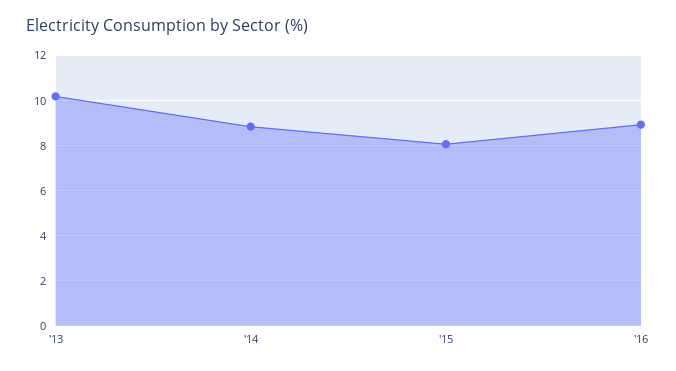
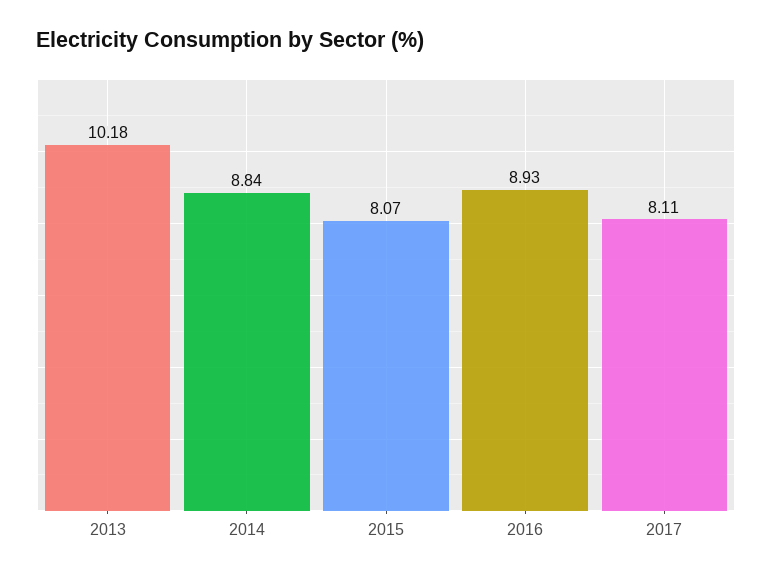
2017: none -> 8.11

